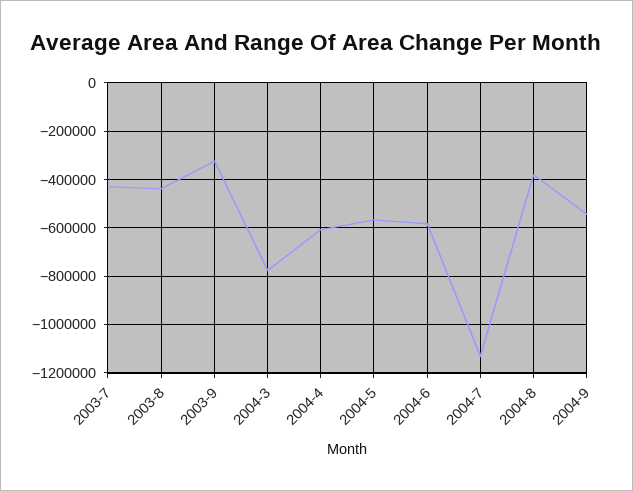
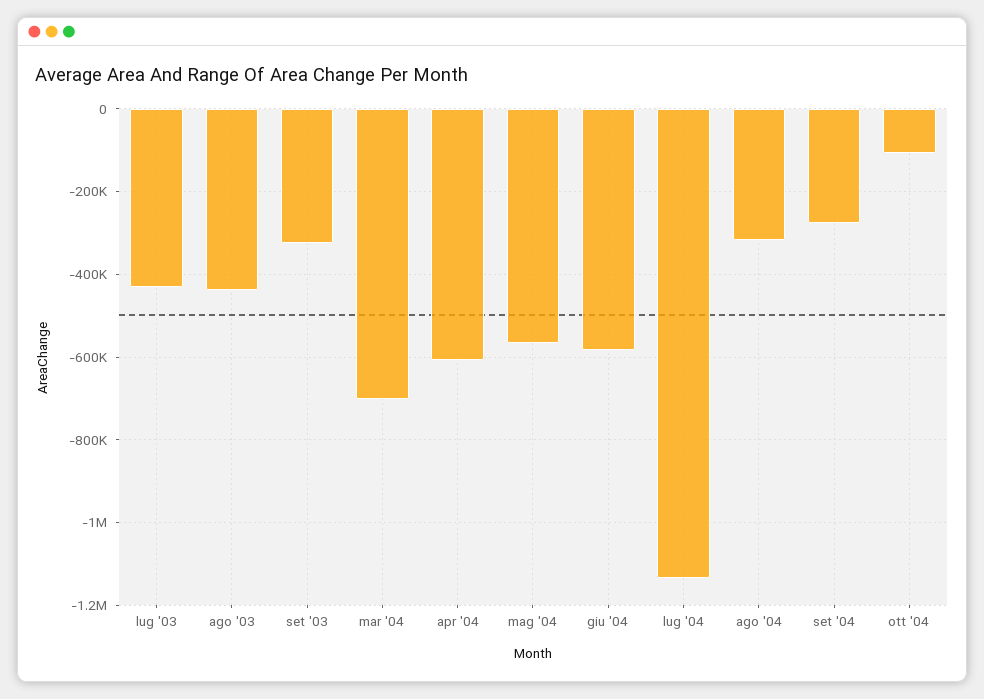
2004-3: -775000 -> -700000
2004-8: -375000 -> -320000
2004-9: -550000 -> -280000
ott '04: none -> -100000

